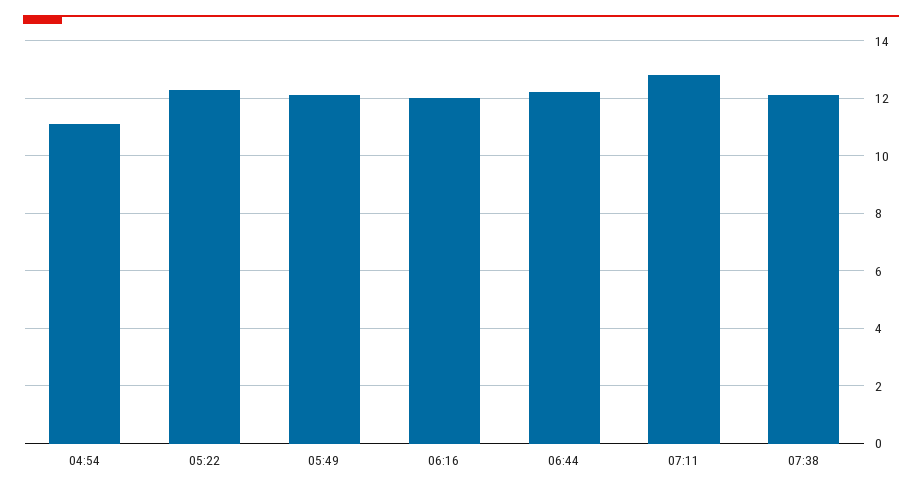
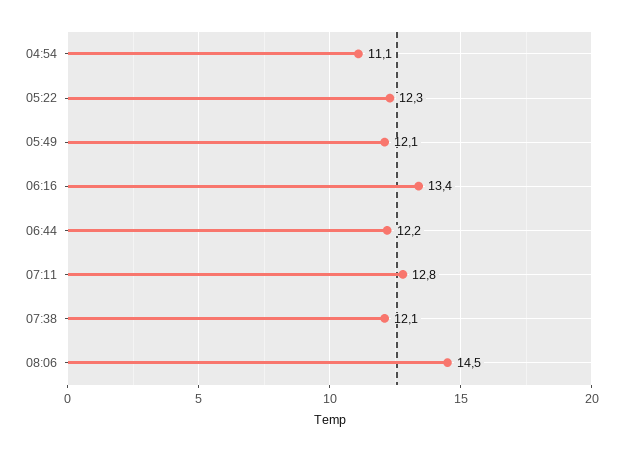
06:16: 12 -> 13.4
08:06: none -> 14.5

